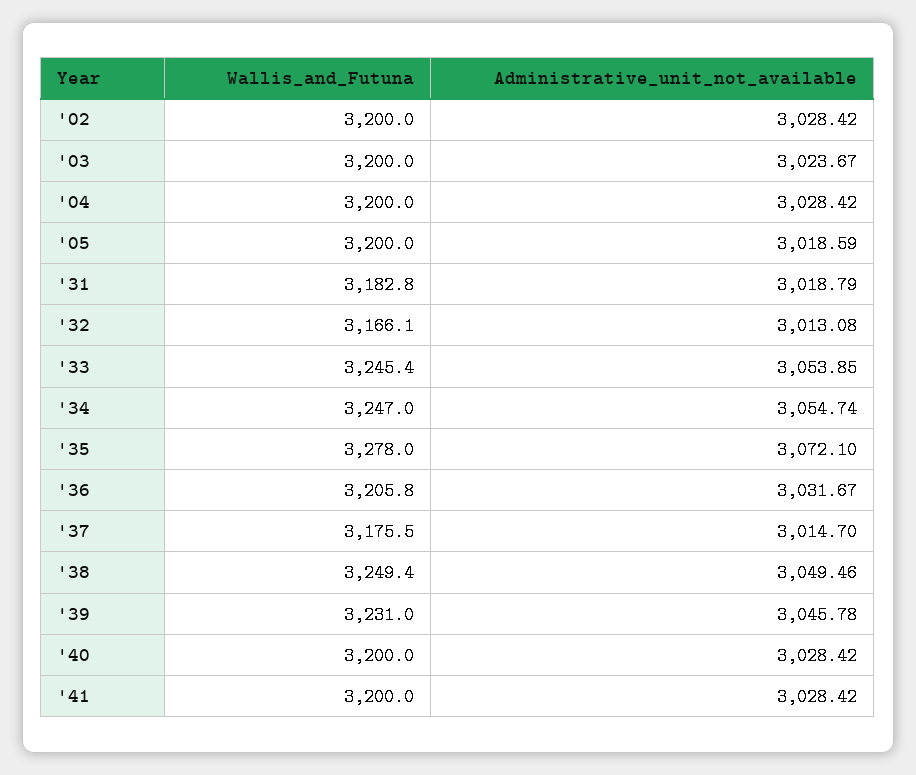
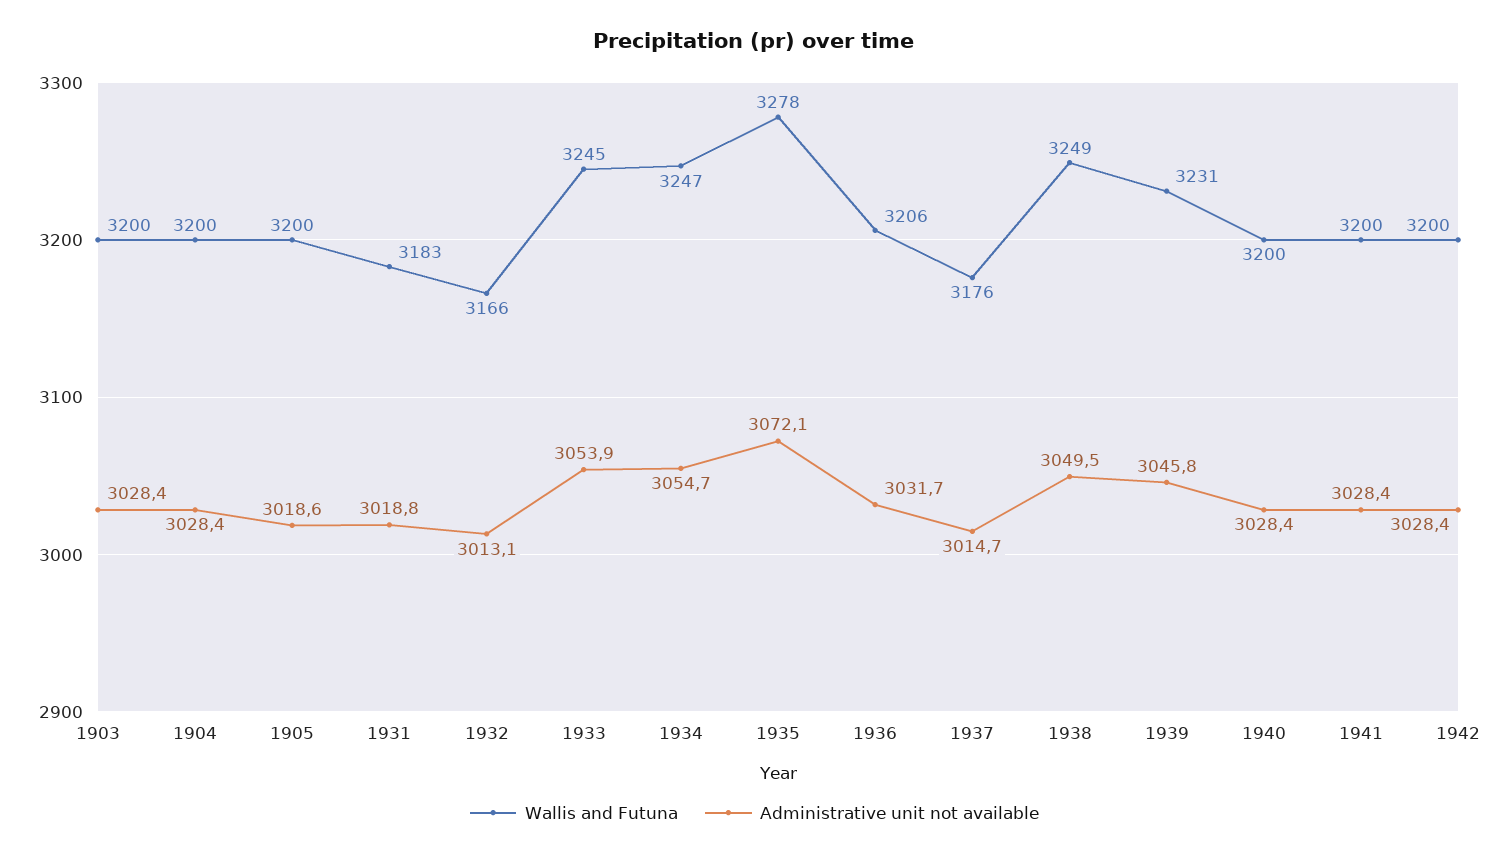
Wallis_and_Futuna, '02: 3200 -> none
Administrative_unit_not_available, '02: 3028.42 -> none
Administrative_unit_not_available, '03: 3023.67 -> 3028.4
Wallis_and_Futuna, 1942: none -> 3200
Administrative_unit_not_available, 1942: none -> 3028.4

